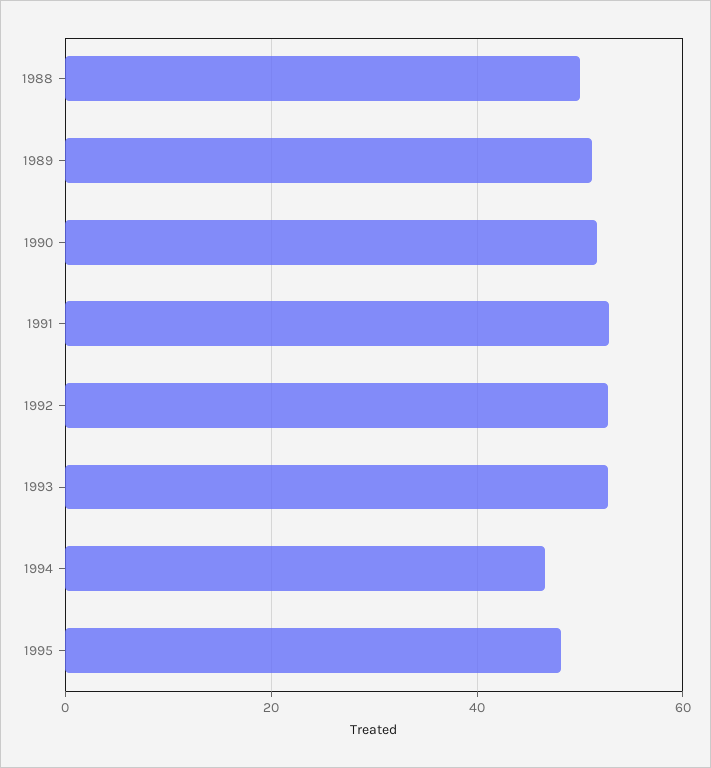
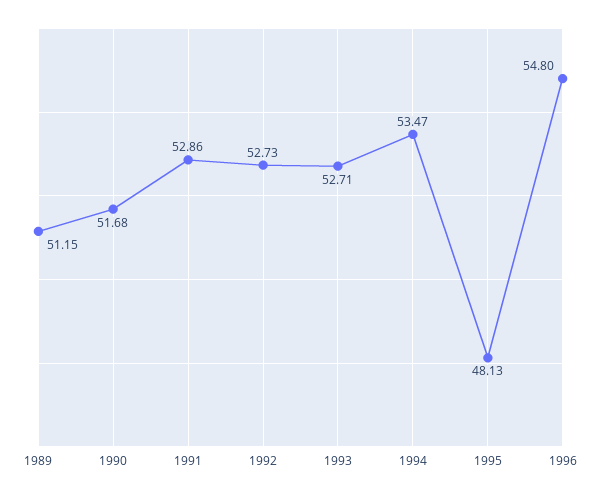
1988: 50 -> none
1994: 46 -> 53.47
1996: none -> 54.8

